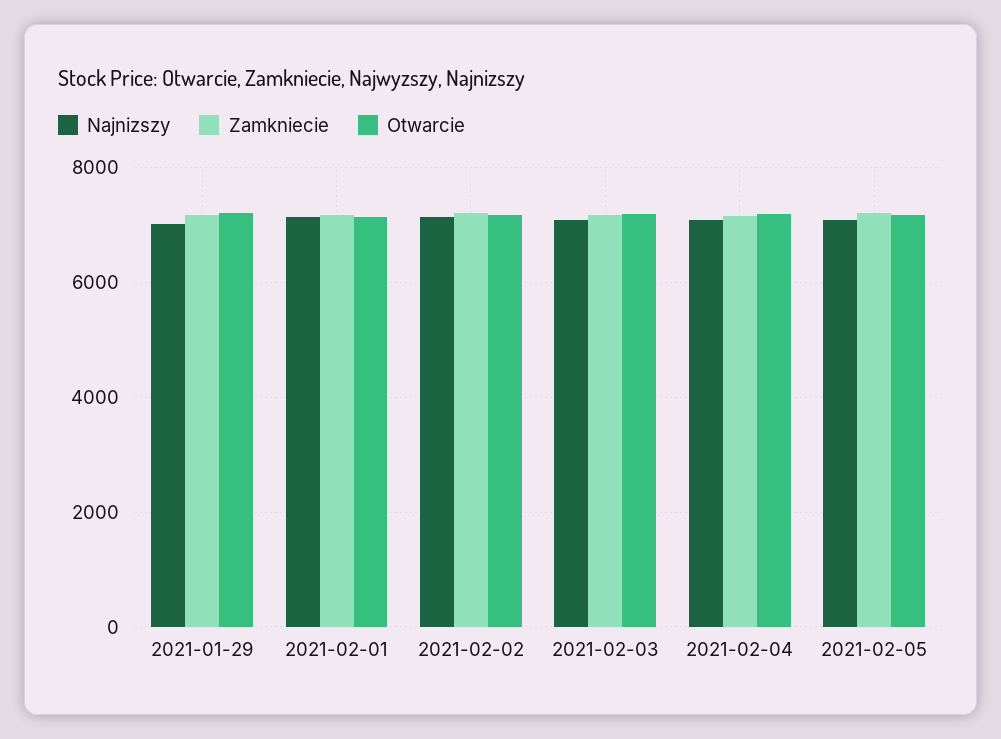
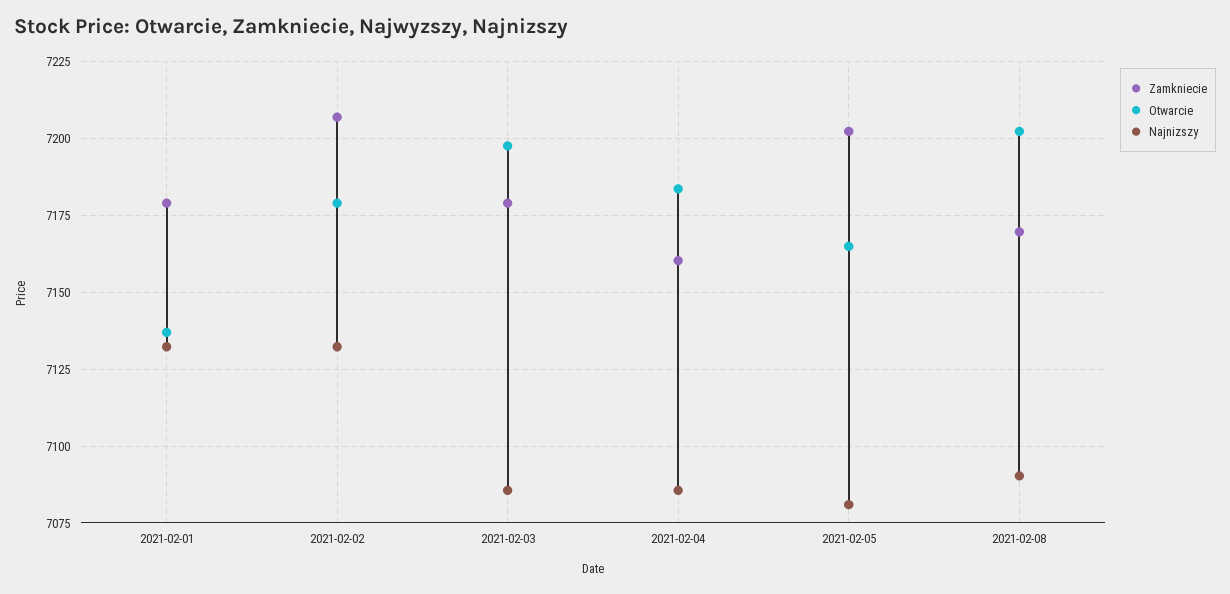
Najnizszy, 2021-01-29: 7000 -> none
Zamkniecie, 2021-01-29: 7200 -> none
Otwarcie, 2021-01-29: 7200 -> none
Zamkniecie, 2021-02-08: none -> 7170
Otwarcie, 2021-02-08: none -> 7202.5
Najnizszy, 2021-02-08: none -> 7090

